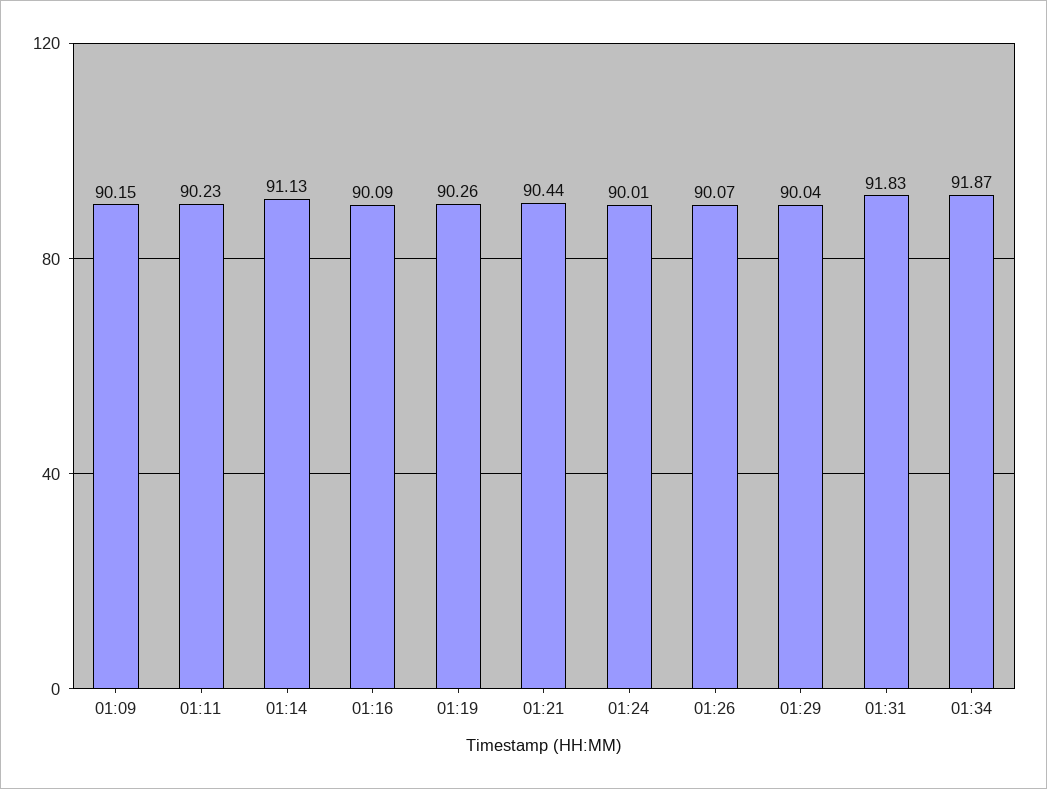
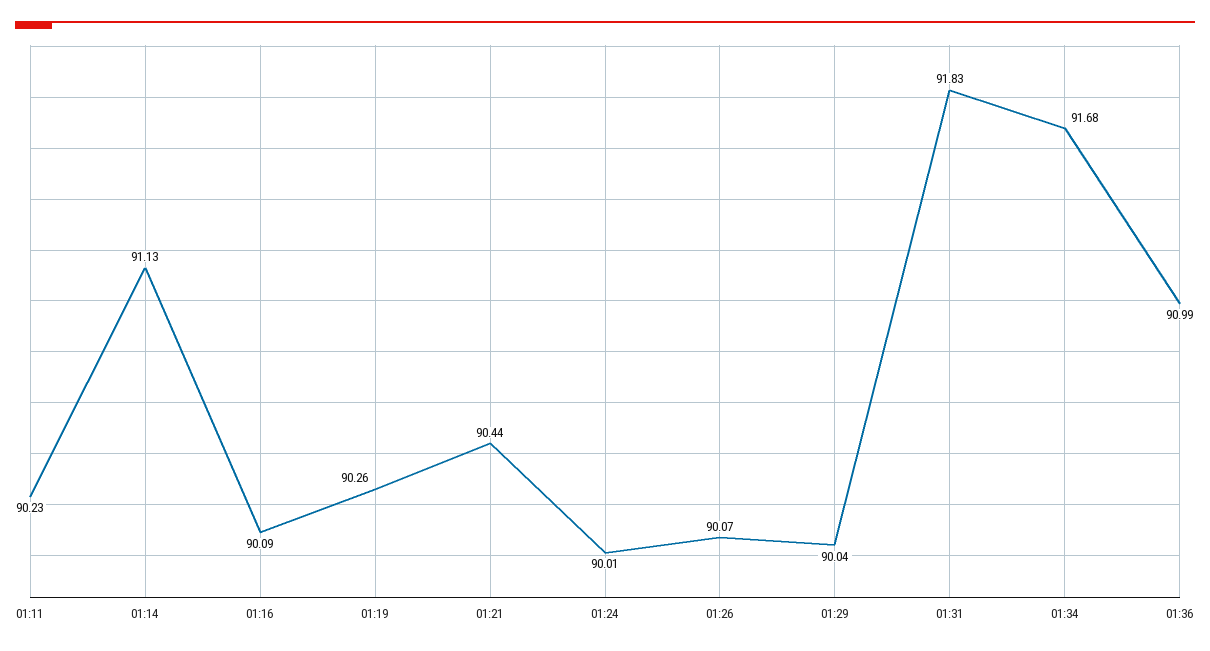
01:09: 90.15 -> none
01:34: 91.87 -> 91.68
01:36: none -> 90.99

